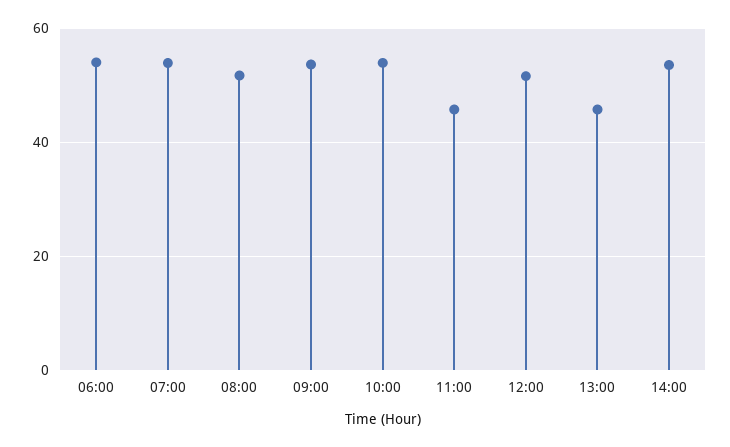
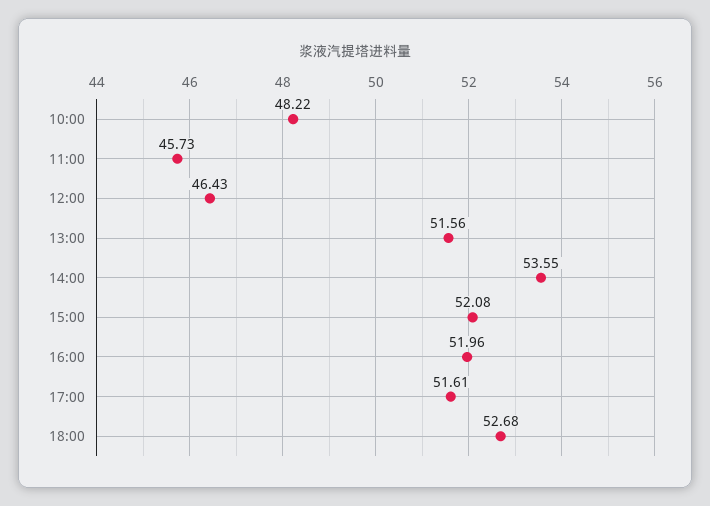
06:00: 54 -> none
07:00: 54 -> none
08:00: 52 -> none
09:00: 54 -> none
10:00: 54 -> 48.22
12:00: 52 -> 46.43
13:00: 46 -> 51.56
15:00: none -> 52.08
16:00: none -> 51.96
17:00: none -> 51.61
18:00: none -> 52.68

